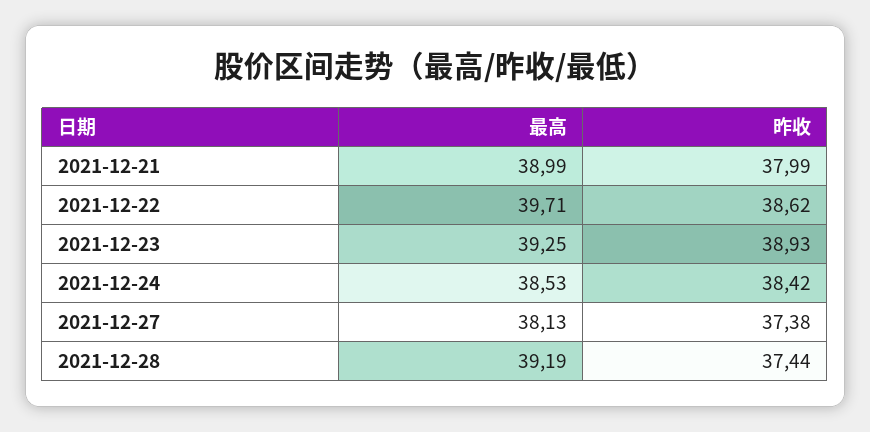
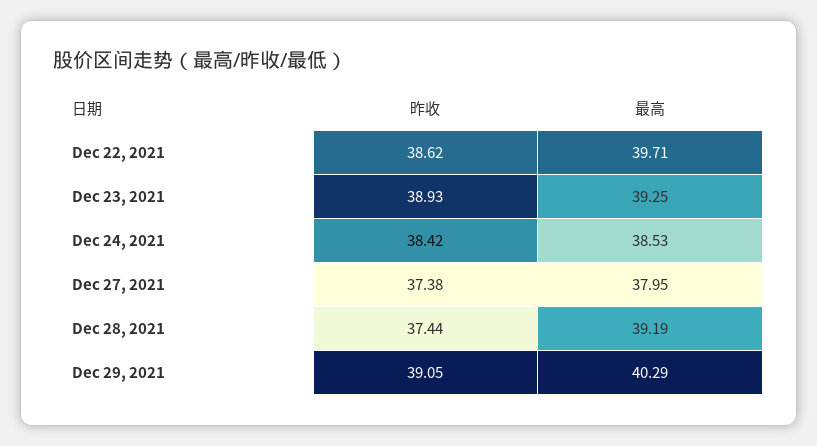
最高, 2021-12-21: 38.99 -> none
昨收, 2021-12-21: 37.99 -> none
最高, 2021-12-27: 38.13 -> 37.95
昨收, Dec 29, 2021: none -> 39.05
最高, Dec 29, 2021: none -> 40.29

